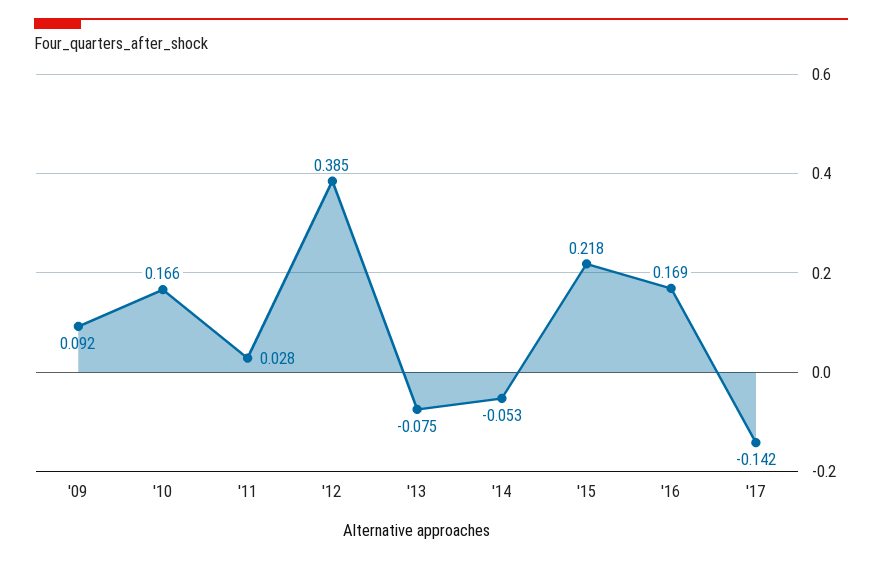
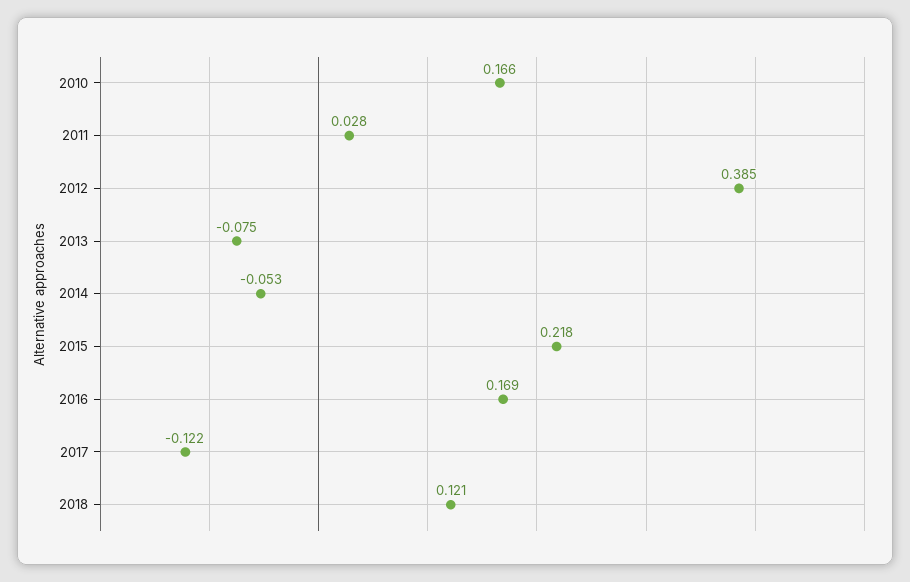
'09: 0.092 -> none
'17: -0.142 -> -0.122
2018: none -> 0.121

